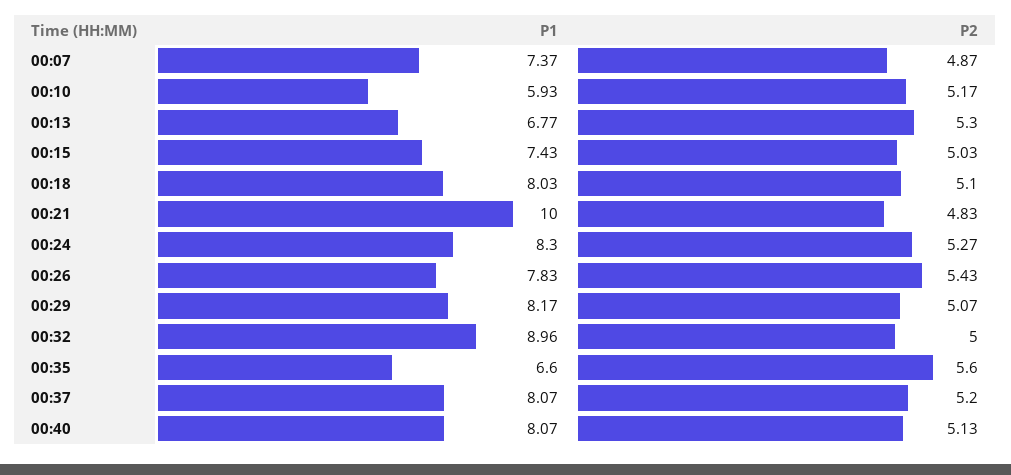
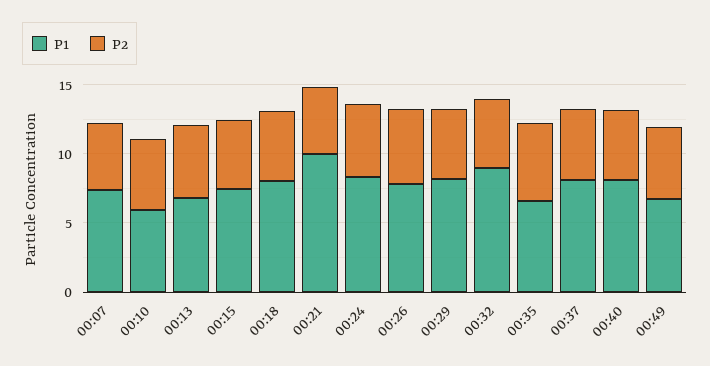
P1, 00:49: none -> 7
P2, 00:49: none -> 5

